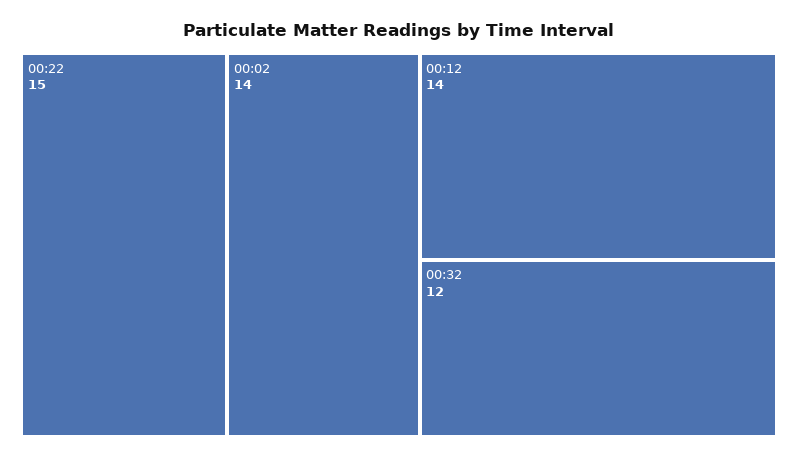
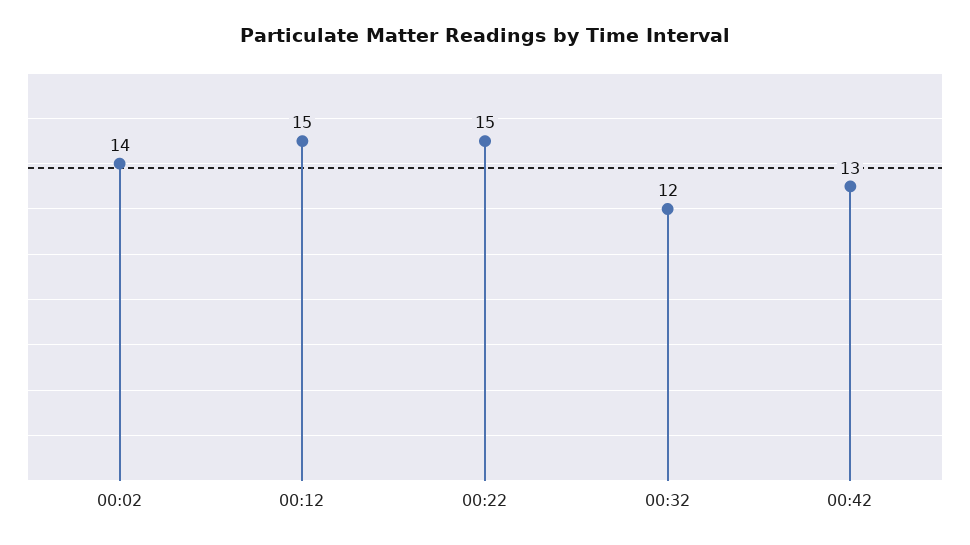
00:12: 14 -> 15
00:42: none -> 13

